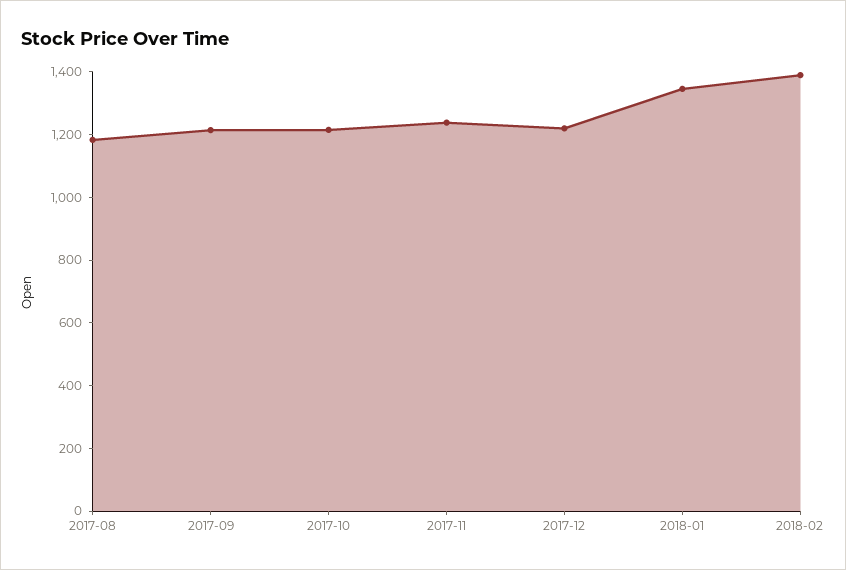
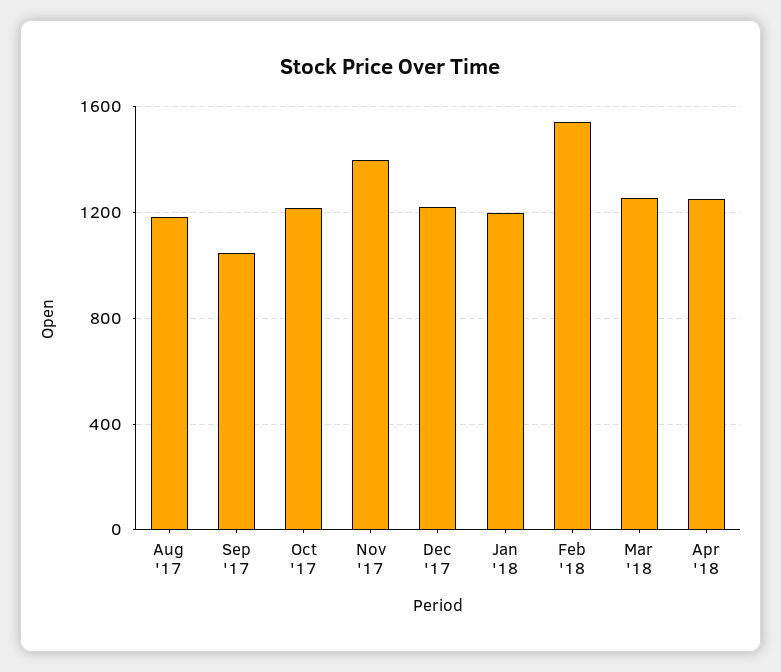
2017-09: 1200 -> 1050
2017-11: 1250 -> 1400
2018-01: 1350 -> 1200
2018-02: 1400 -> 1550
Mar '18: none -> 1250
Apr '18: none -> 1250

